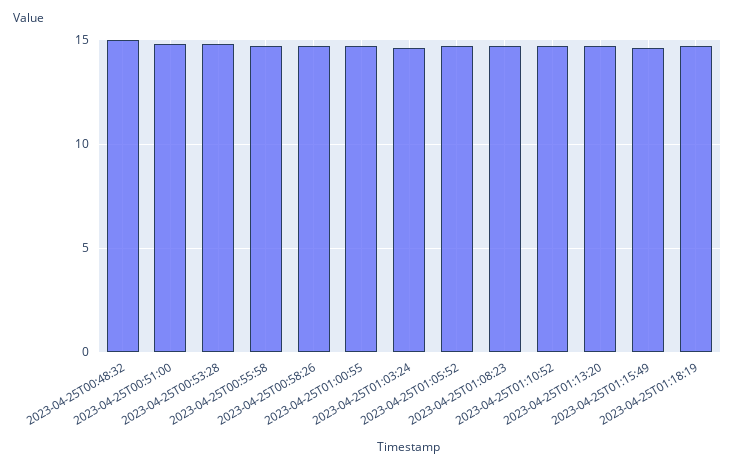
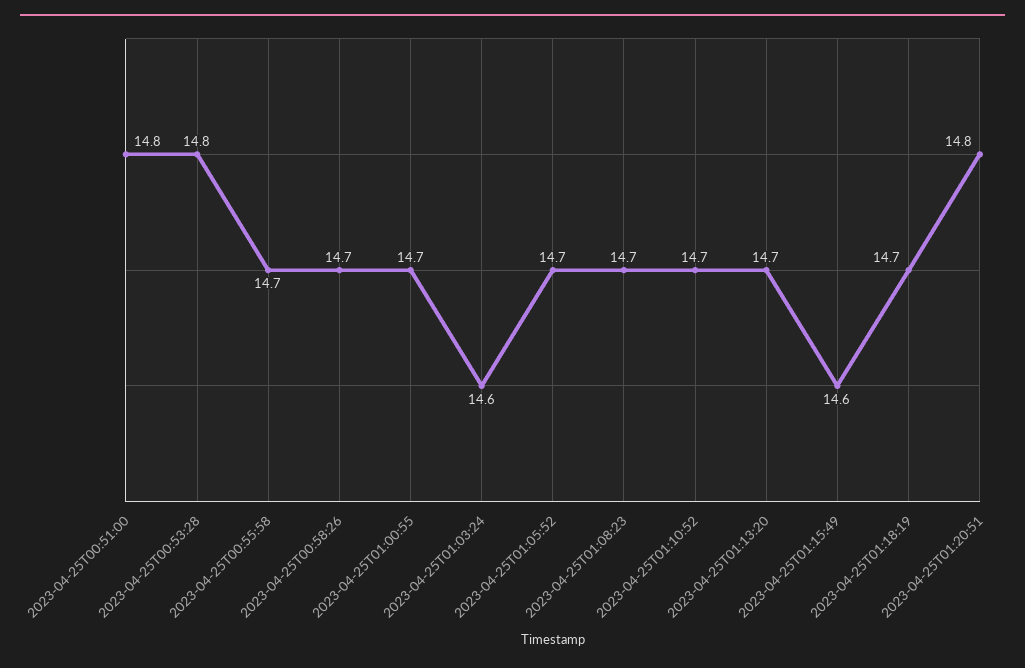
2023-04-25T00:48:32: 15 -> none
2023-04-25T01:20:51: none -> 14.8

